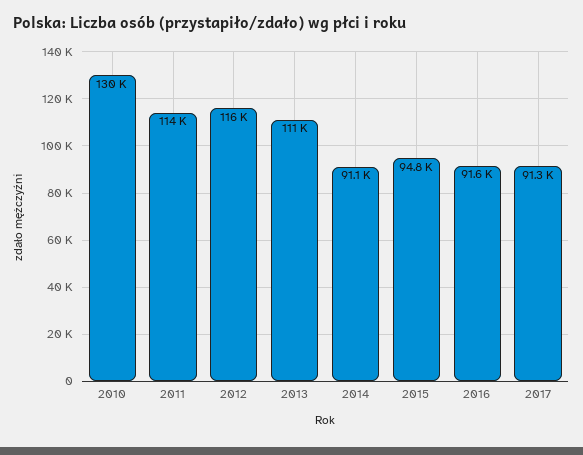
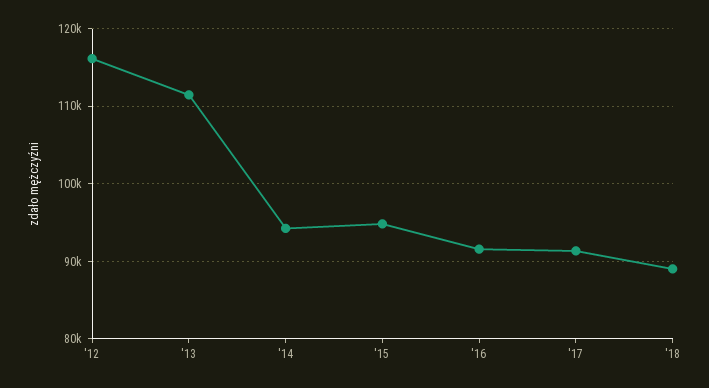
2010: 130000 -> none
2011: 114000 -> none
2014: 91100 -> 94000
'18: none -> 89000

